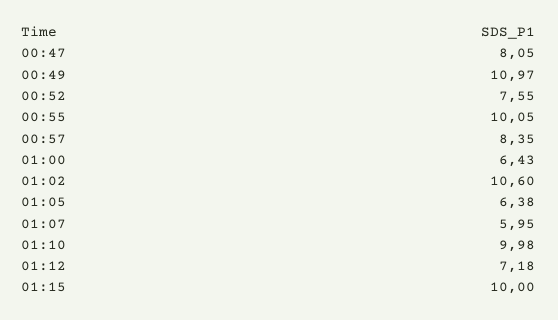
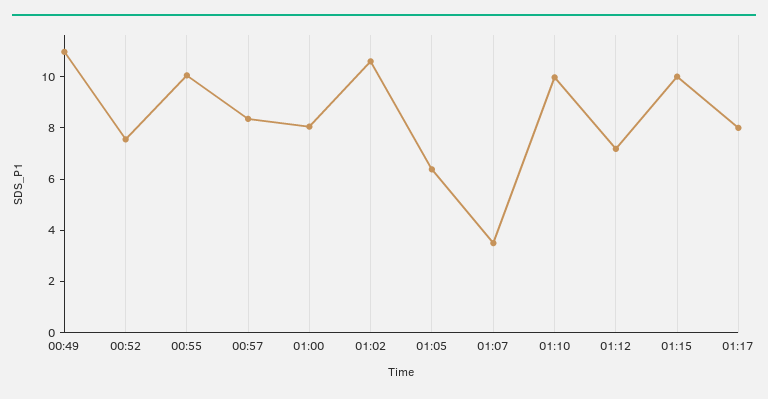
00:47: 8.05 -> none
01:00: 6.43 -> 8
01:07: 5.95 -> 3.5
01:17: none -> 8

